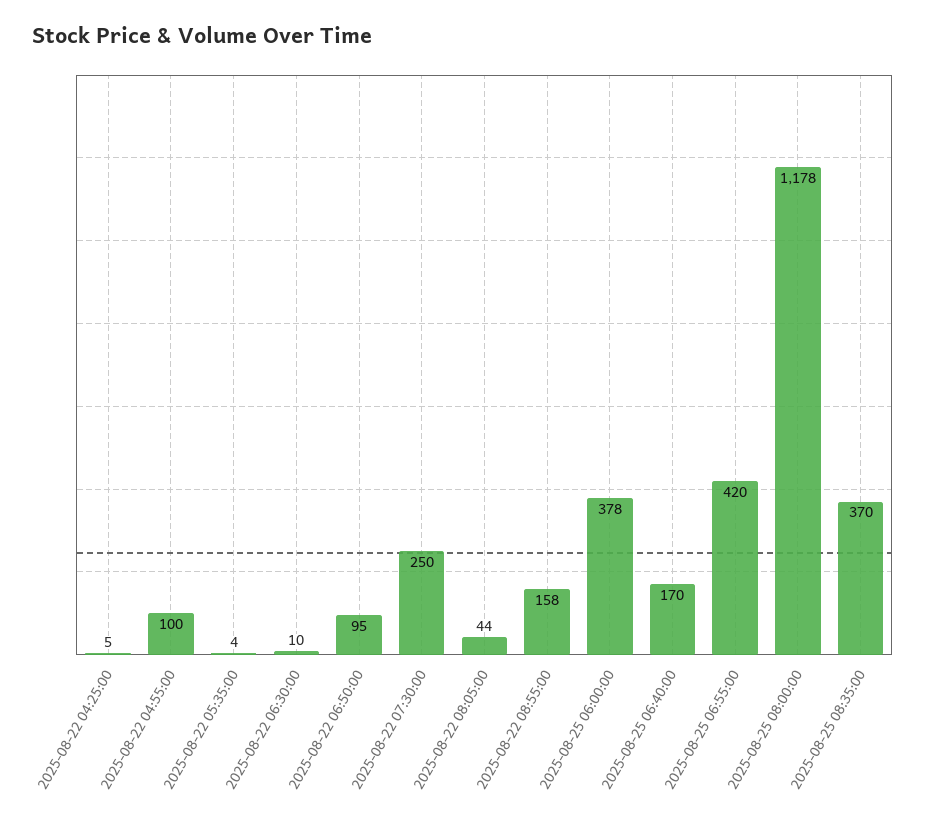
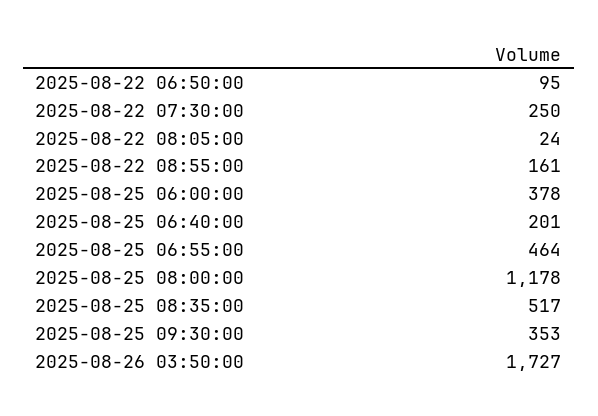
2025-08-22 04:25:00: 5 -> none
2025-08-22 04:55:00: 100 -> none
2025-08-22 05:35:00: 4 -> none
2025-08-22 06:30:00: 10 -> none
2025-08-22 08:05:00: 44 -> 24
2025-08-22 08:55:00: 158 -> 161
2025-08-25 06:40:00: 170 -> 201
2025-08-25 06:55:00: 420 -> 464
2025-08-25 08:35:00: 370 -> 517
2025-08-25 09:30:00: none -> 353
2025-08-26 03:50:00: none -> 1727

